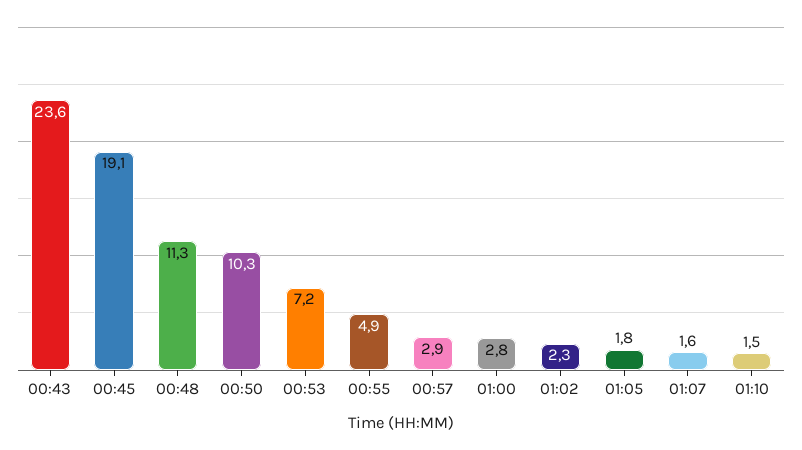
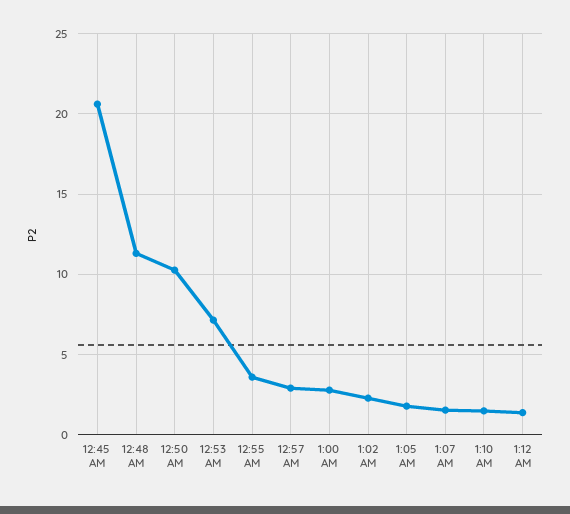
00:43: 23.6 -> none
00:45: 19.1 -> 20.5
00:55: 4.9 -> 3.5
1:12 AM: none -> 1.5

